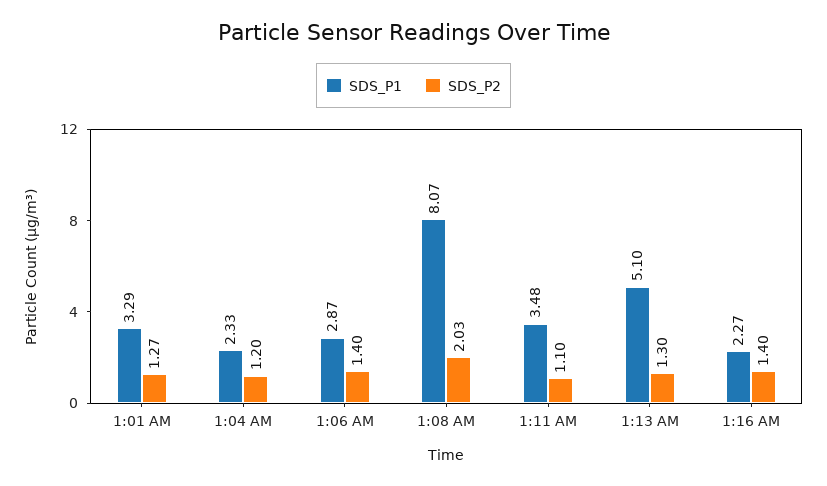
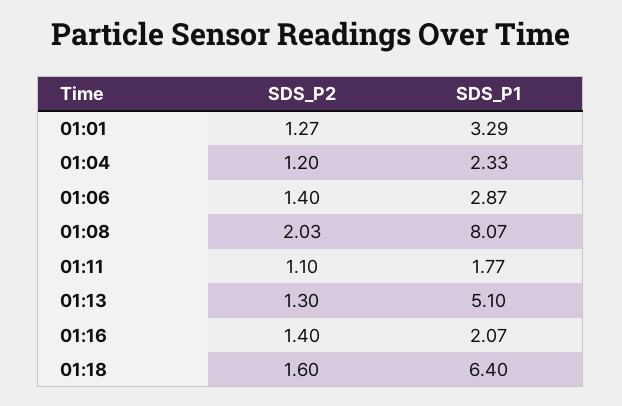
SDS_P1, 1:11 AM: 3.48 -> 1.77
SDS_P1, 1:16 AM: 2.27 -> 2.07
SDS_P2, 01:18: none -> 1.6
SDS_P1, 01:18: none -> 6.4

